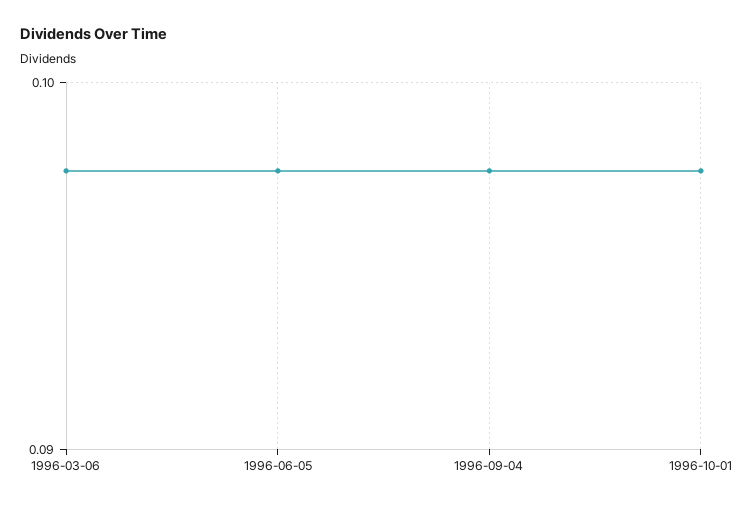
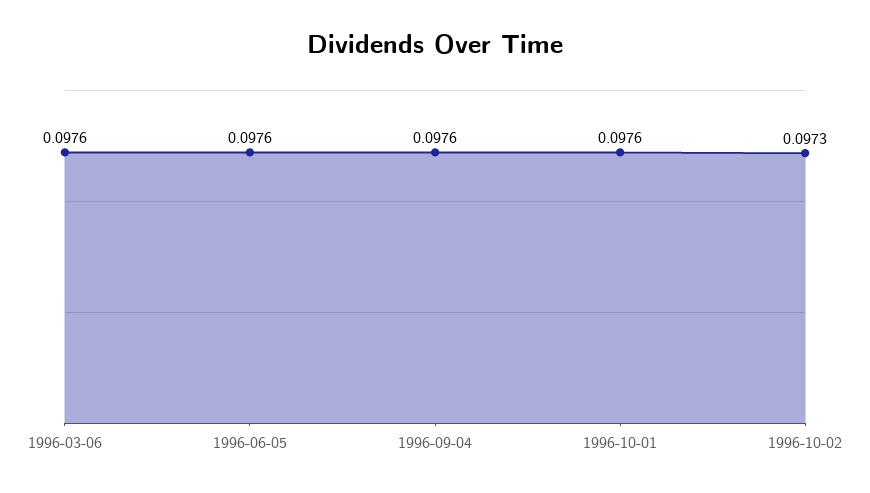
1996-10-02: none -> 0.0973

